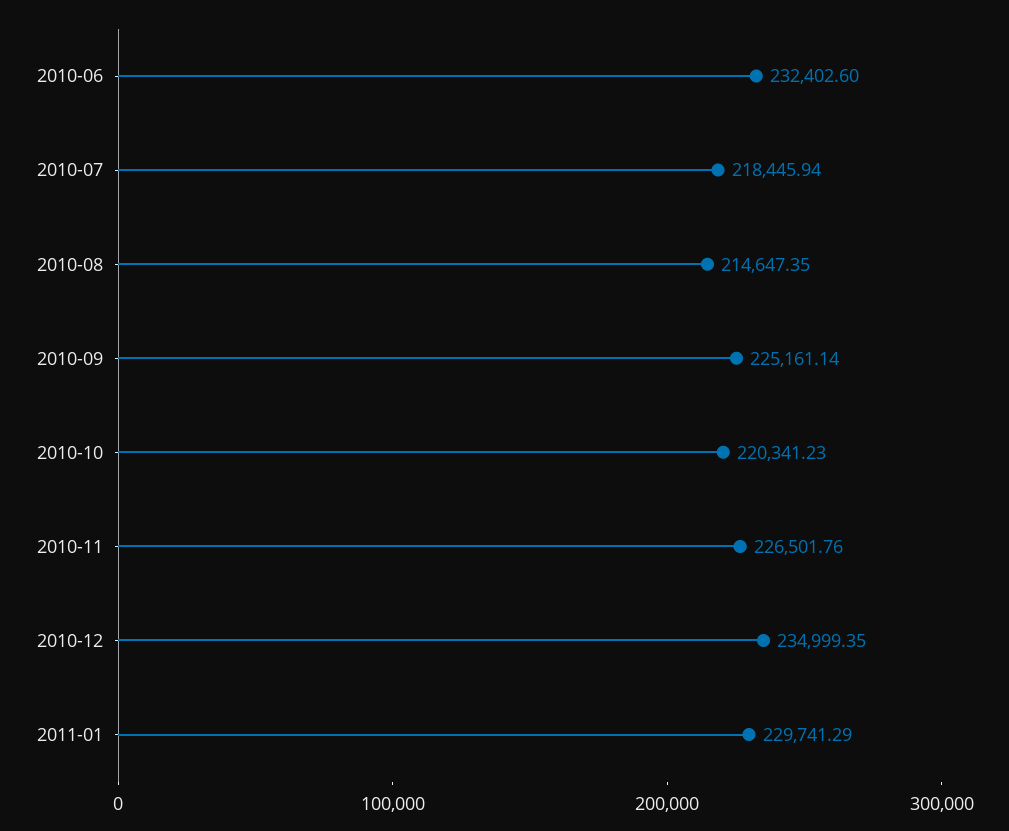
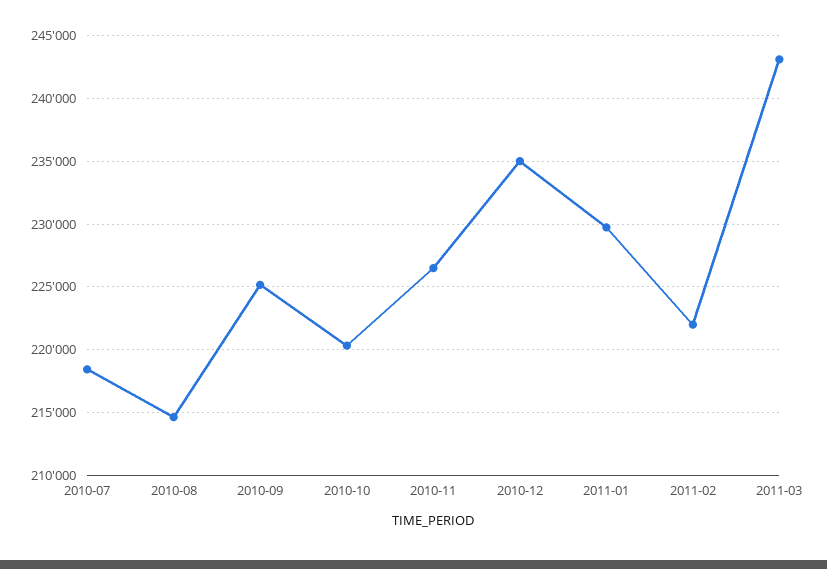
2010-06: 232402.6 -> none
2011-02: none -> 222000
2011-03: none -> 243000

